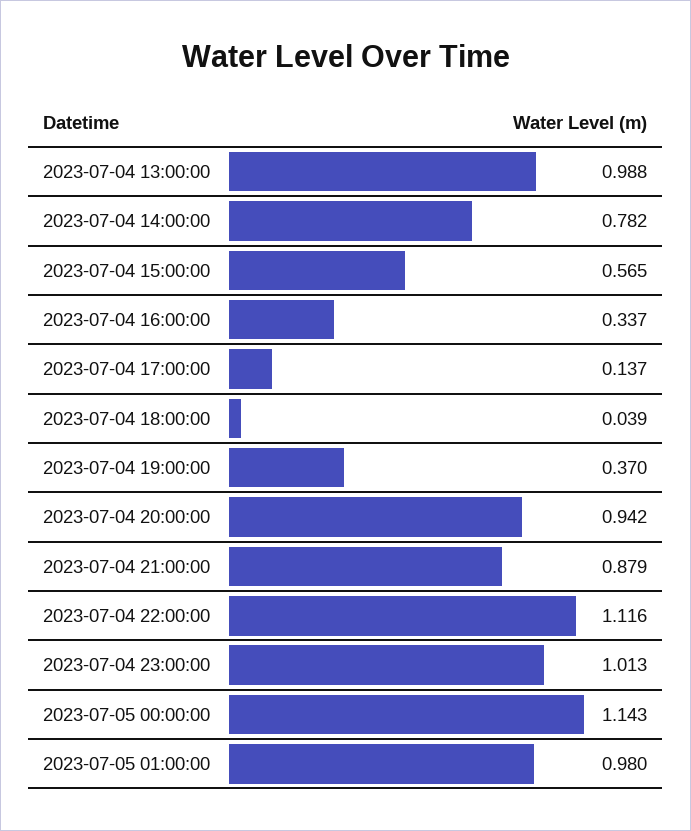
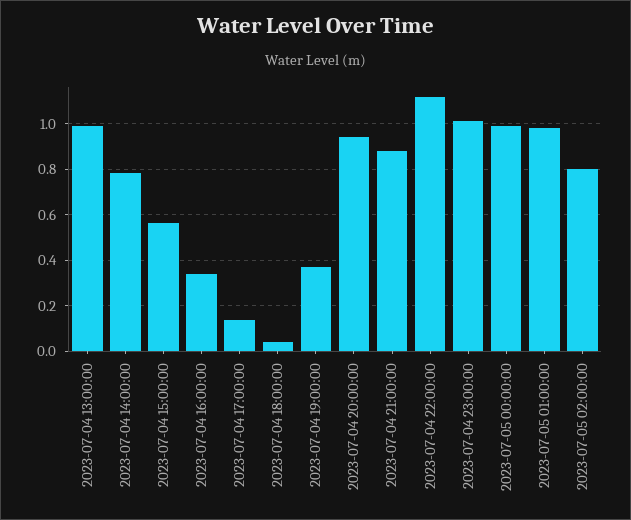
2023-07-05 00:00:00: 1.143 -> 1
2023-07-05 02:00:00: none -> 0.8

